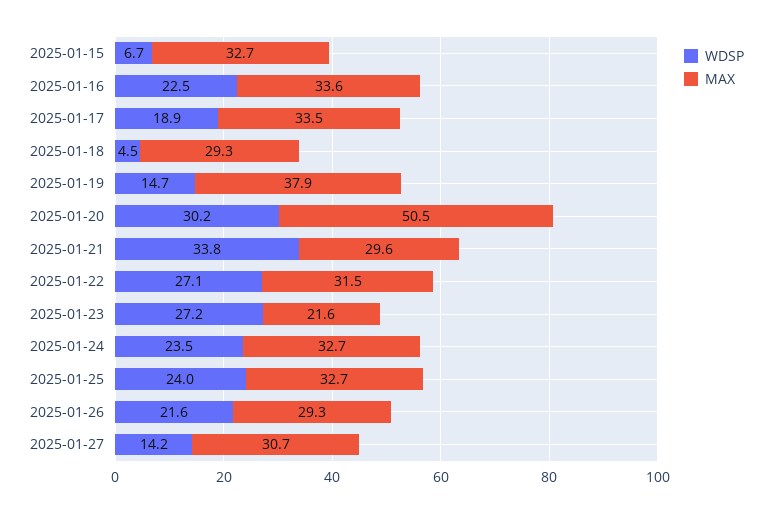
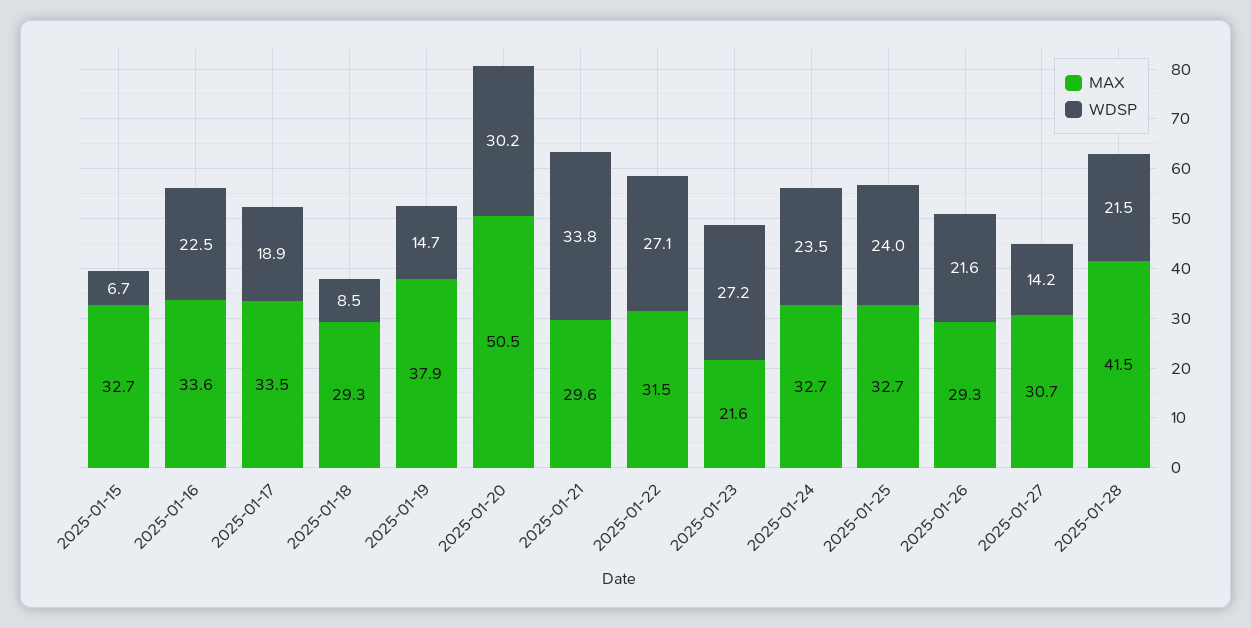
WDSP, 2025-01-18: 4.5 -> 8.5
MAX, 2025-01-28: none -> 41.5
WDSP, 2025-01-28: none -> 21.5

